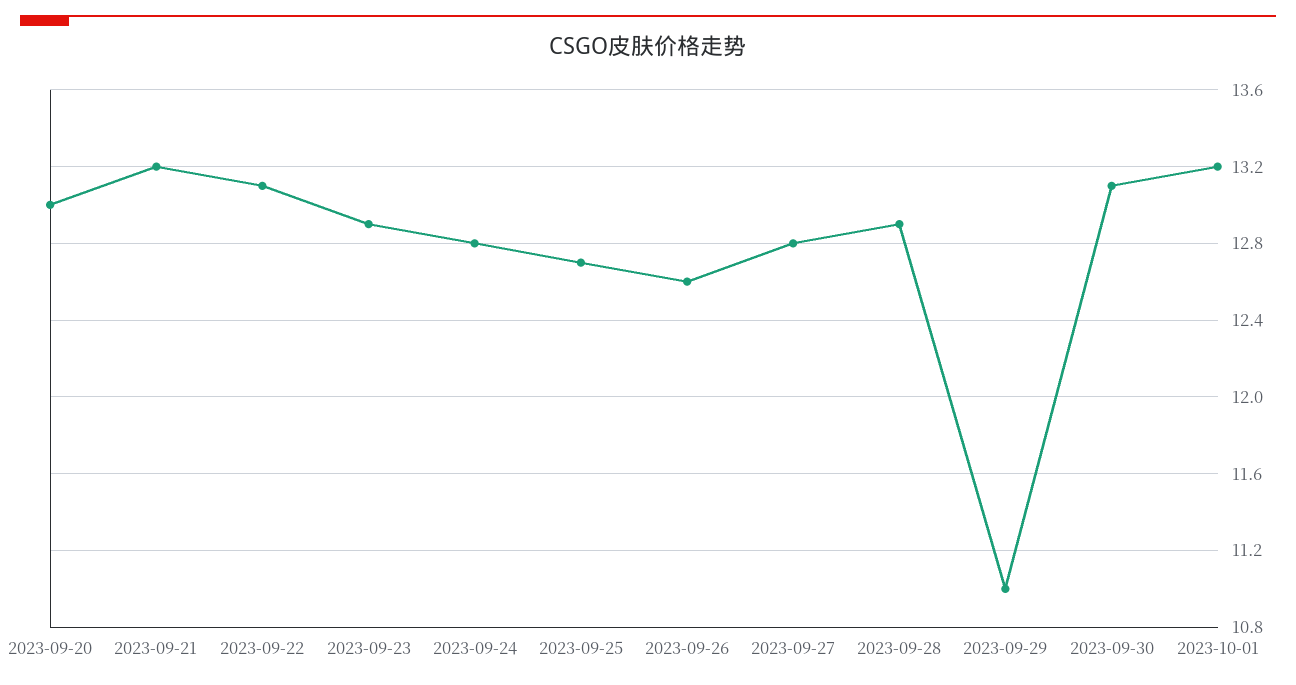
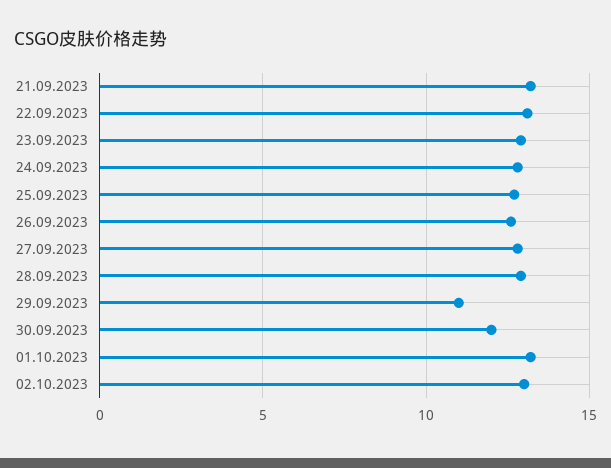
2023-09-20: 13 -> none
2023-09-30: 13.1 -> 12
02.10.2023: none -> 13

